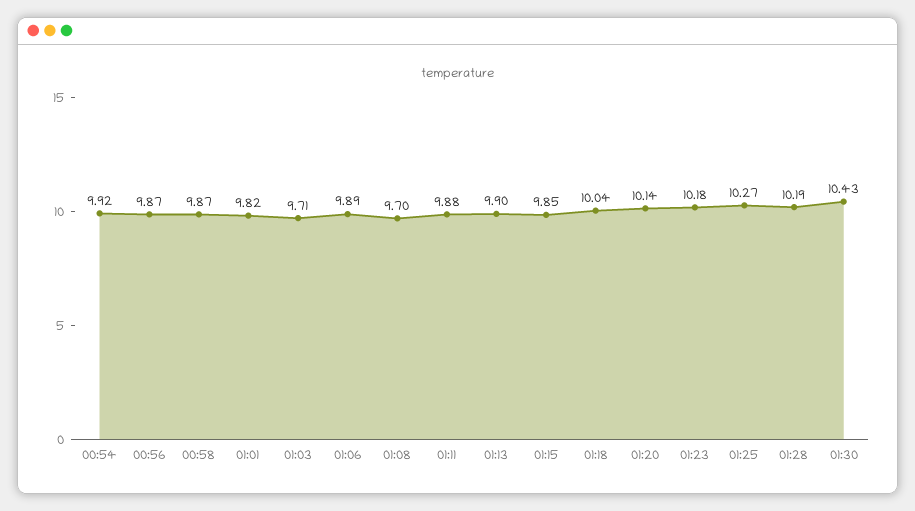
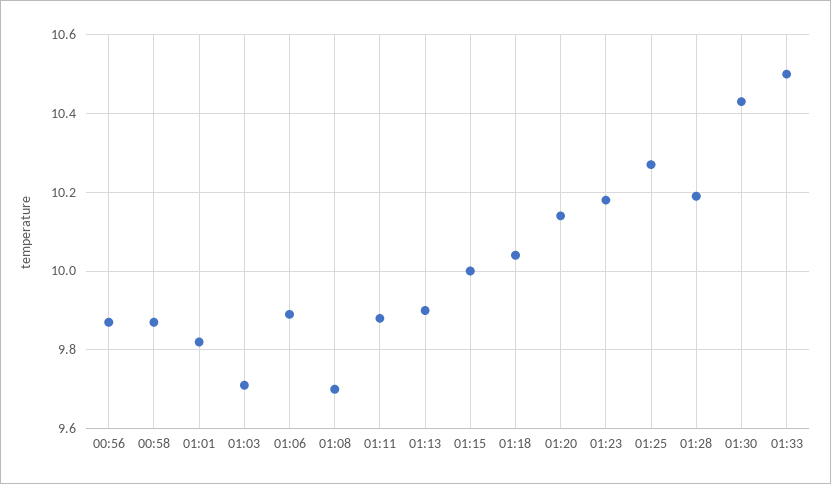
00:54: 9.92 -> none
01:15: 9.85 -> 10
01:33: none -> 10.5

